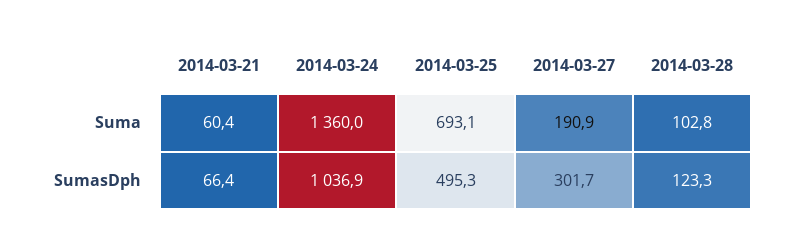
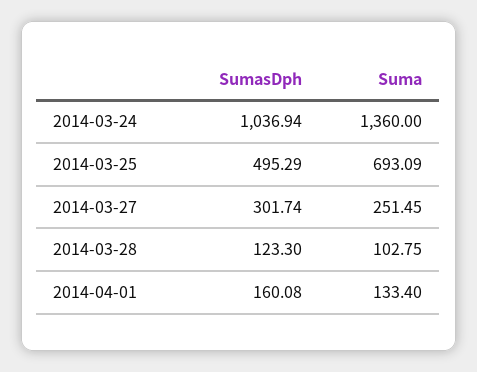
2014-03-21, Suma: 60.4 -> none
2014-03-27, Suma: 190.9 -> 251.45
2014-03-21, SumasDph: 66.4 -> none
2014-04-01, SumasDph: none -> 160.08
2014-04-01, Suma: none -> 133.4

